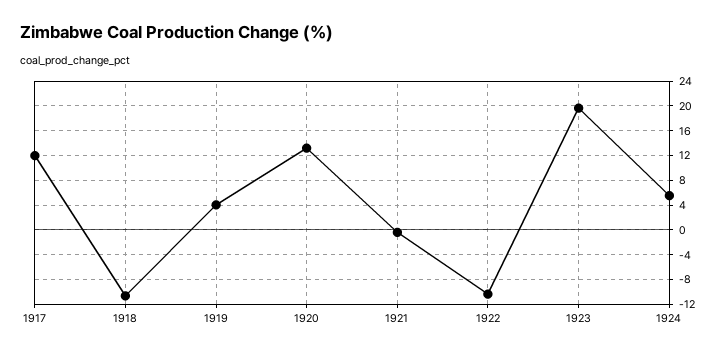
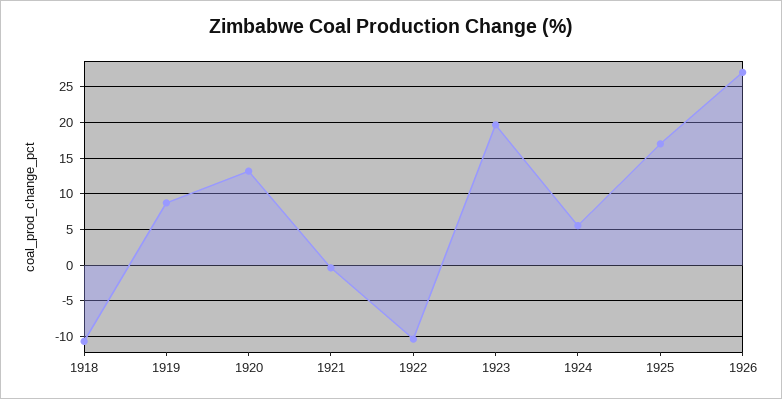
1917: 12 -> none
1919: 4 -> 9
1925: none -> 17
1926: none -> 27

